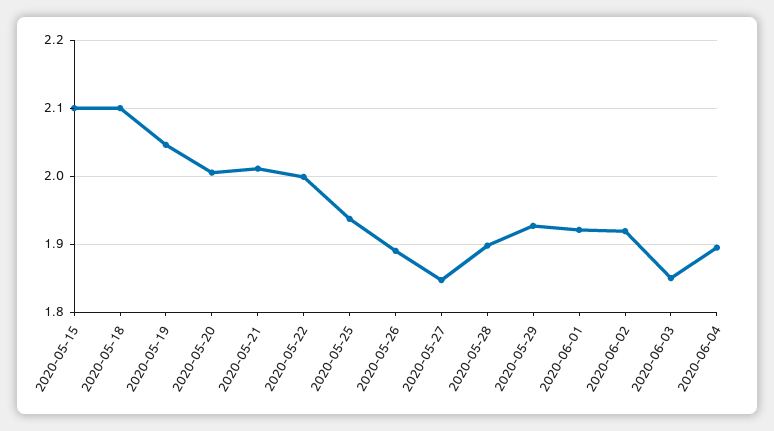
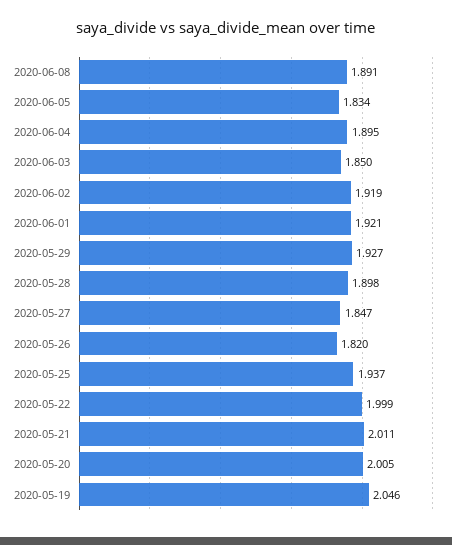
2020-05-15: 2.1 -> none
2020-05-18: 2.1 -> none
2020-05-26: 1.89 -> 1.82
2020-06-08: none -> 1.891
2020-06-05: none -> 1.834

